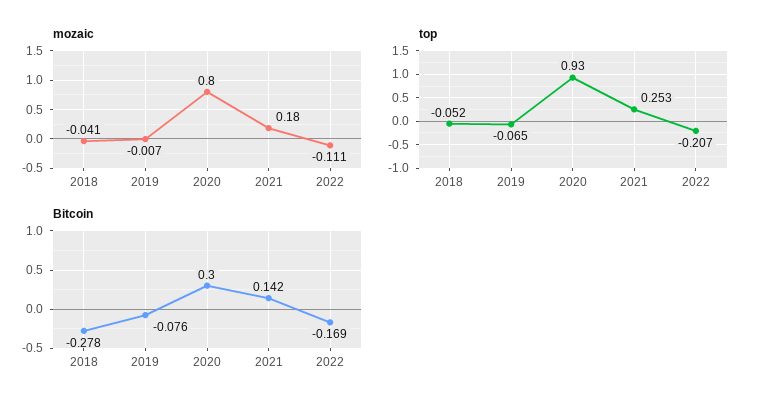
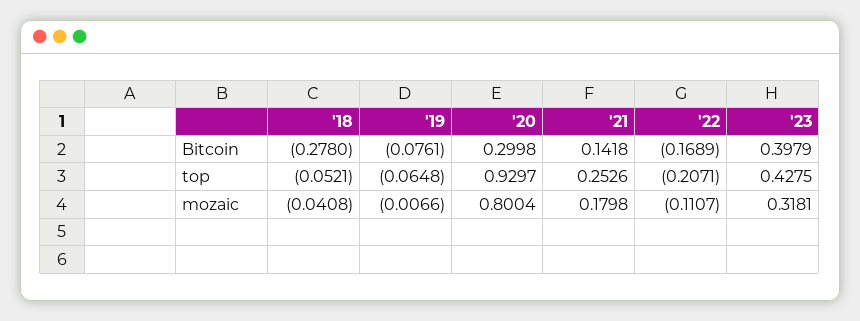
Bitcoin, '23: none -> 0.3979
top, '23: none -> 0.4275
mozaic, '23: none -> 0.3181

